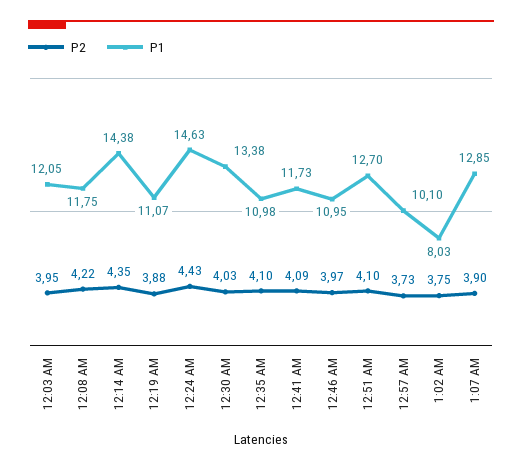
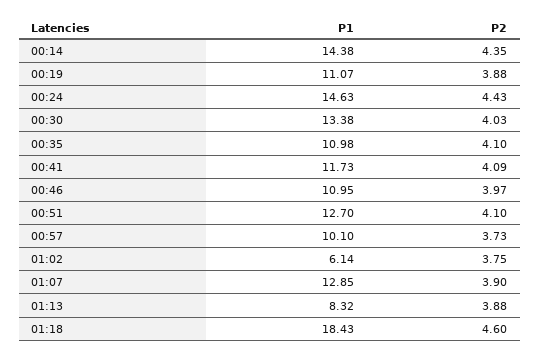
P2, 12:03 AM: 3.95 -> none
P1, 12:03 AM: 12.05 -> none
P2, 12:08 AM: 4.22 -> none
P1, 12:08 AM: 11.75 -> none
P1, 1:02 AM: 8.03 -> 6.14
P1, 01:13: none -> 8.32
P2, 01:13: none -> 3.88
P1, 01:18: none -> 18.43
P2, 01:18: none -> 4.6

